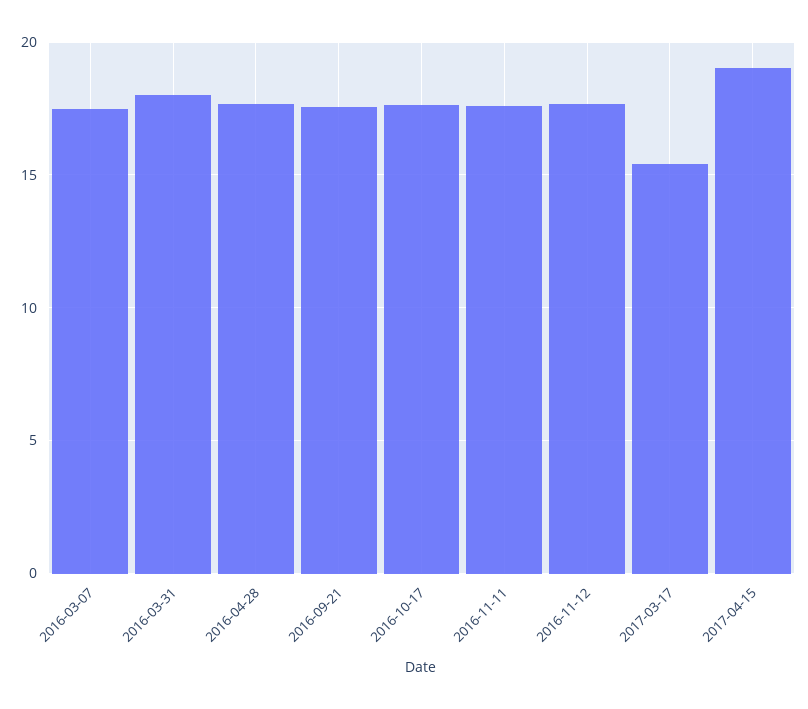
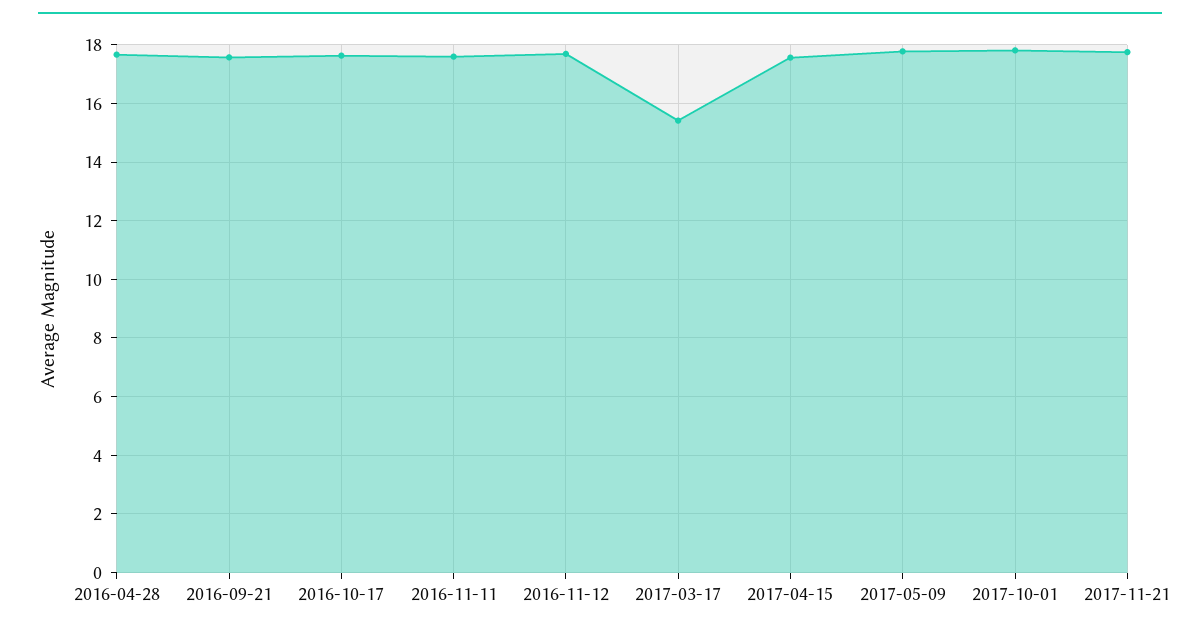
2016-03-07: 17.5 -> none
2016-03-31: 18 -> none
2017-04-15: 19 -> 17.5
2017-05-09: none -> 17.75
2017-10-01: none -> 17.75
2017-11-21: none -> 17.75

